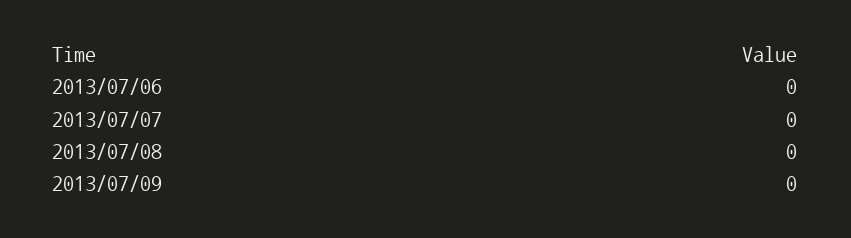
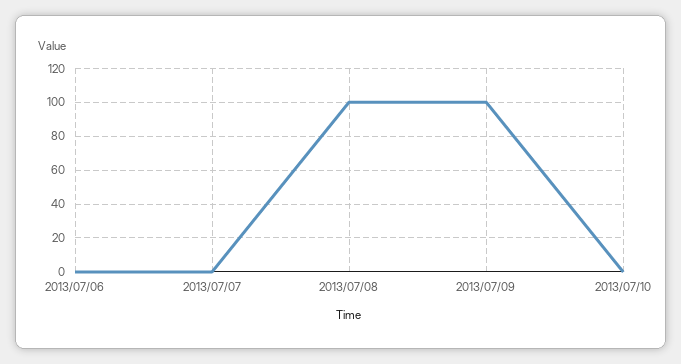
2013/07/08: 0 -> 100
2013/07/09: 0 -> 100
2013/07/10: none -> 0

